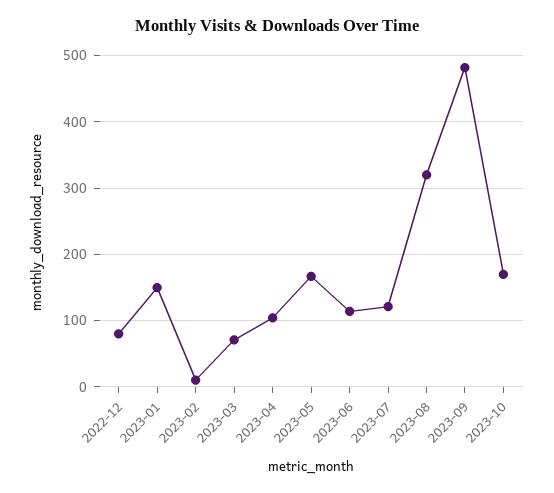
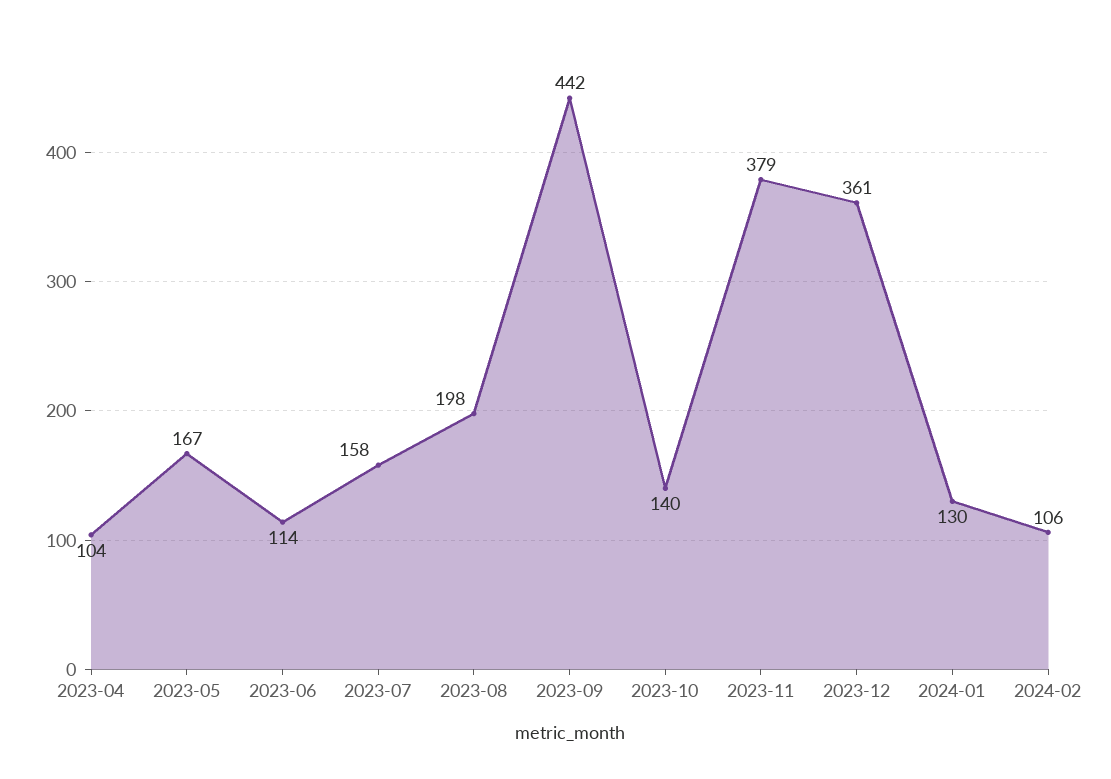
2022-12: 80 -> none
2023-01: 150 -> none
2023-02: 10 -> none
2023-03: 70 -> none
2023-07: 120 -> 158
2023-08: 320 -> 198
2023-09: 480 -> 442
2023-10: 170 -> 140
2023-11: none -> 379
2023-12: none -> 361
2024-01: none -> 130
2024-02: none -> 106

